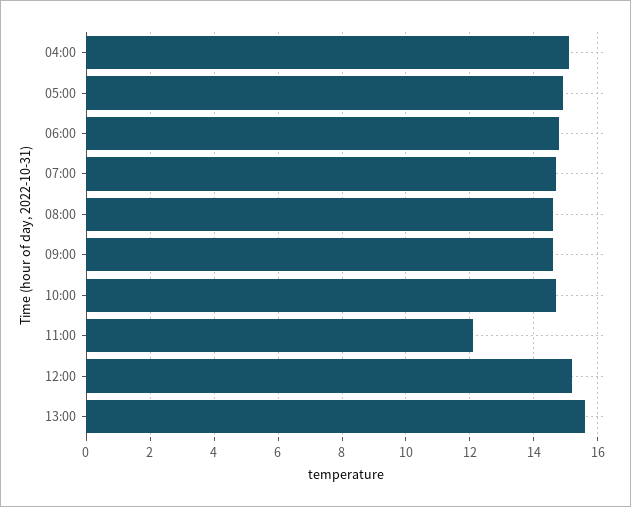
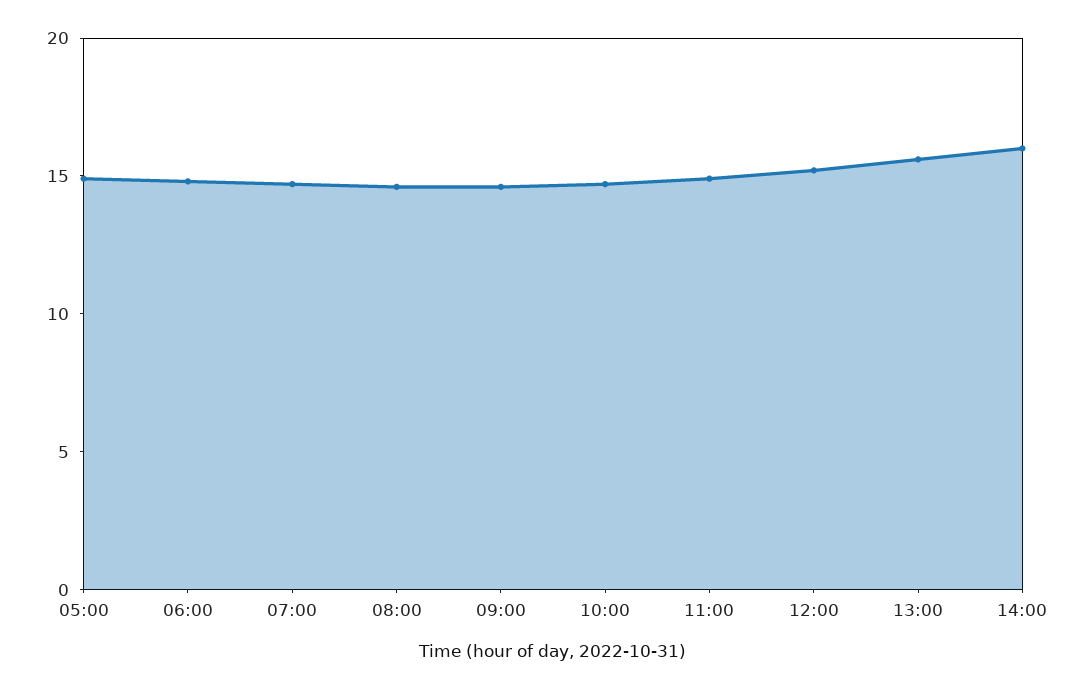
04:00: 15 -> none
11:00: 12 -> 15
14:00: none -> 16

